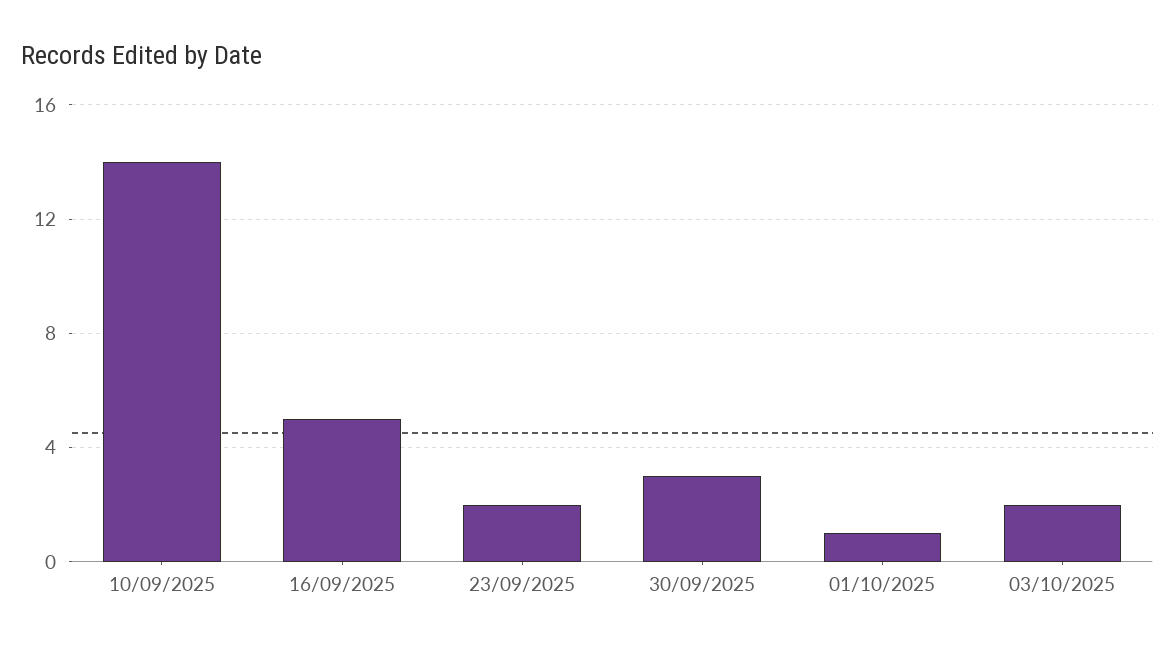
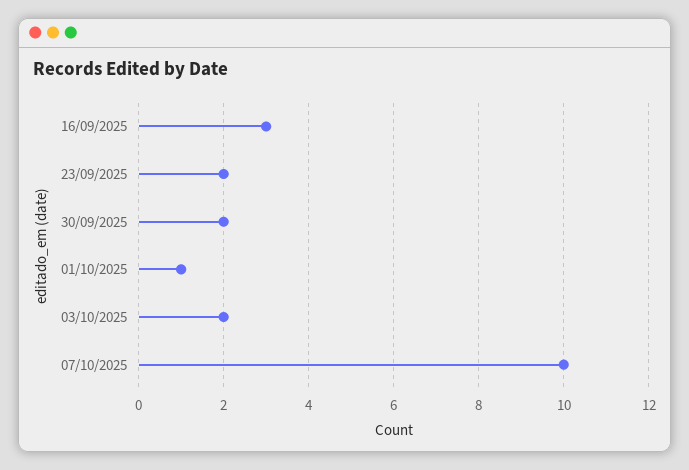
10/09/2025: 14 -> none
16/09/2025: 5 -> 3
30/09/2025: 3 -> 2
07/10/2025: none -> 10

